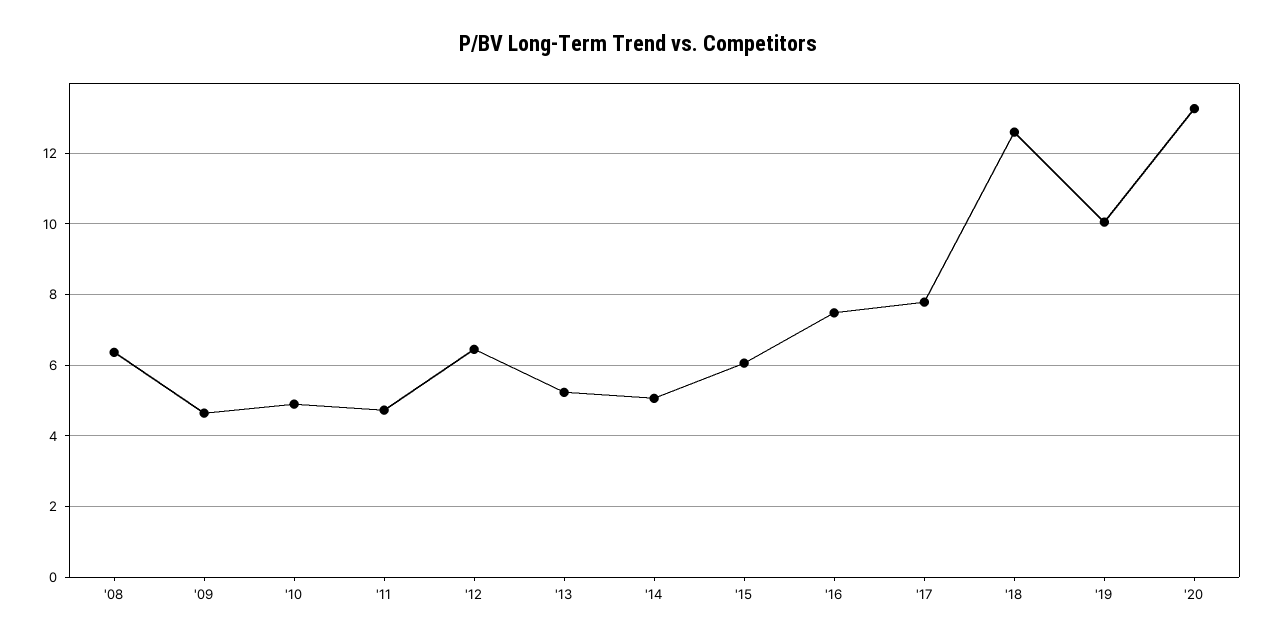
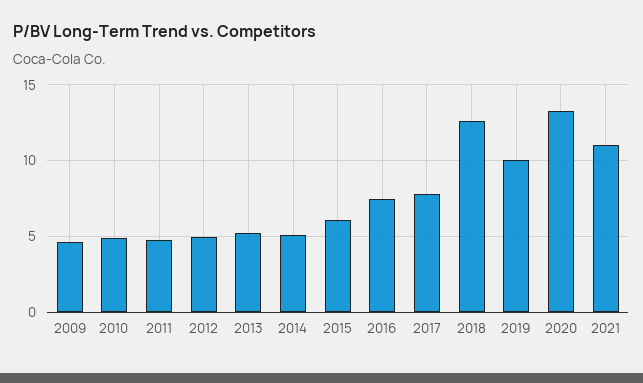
'08: 6.4 -> none
'12: 6.4 -> 5
2021: none -> 11

